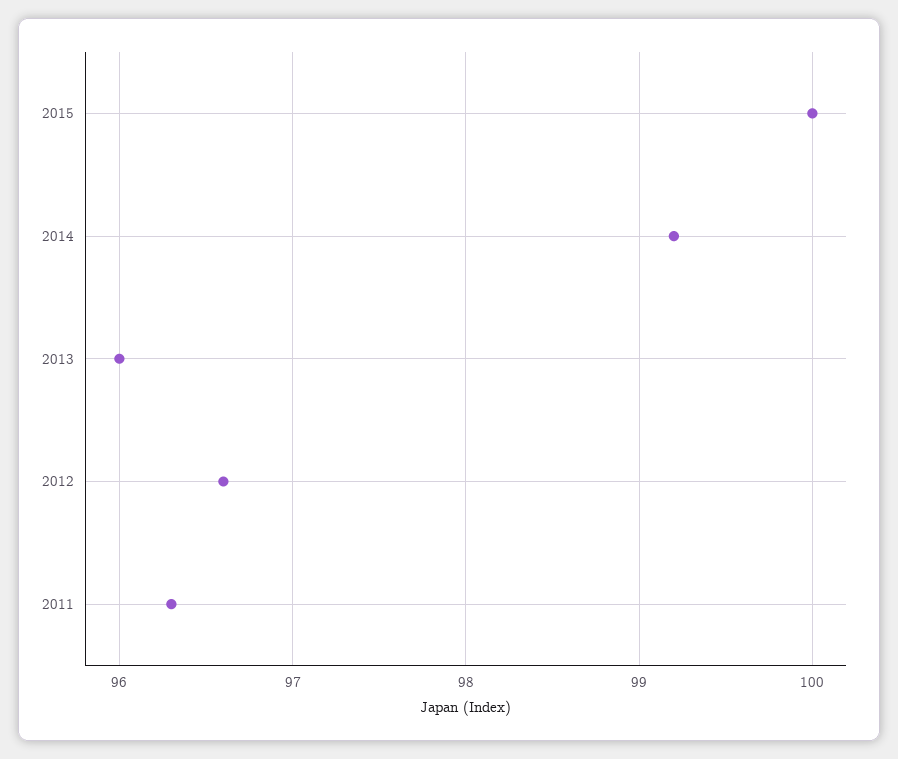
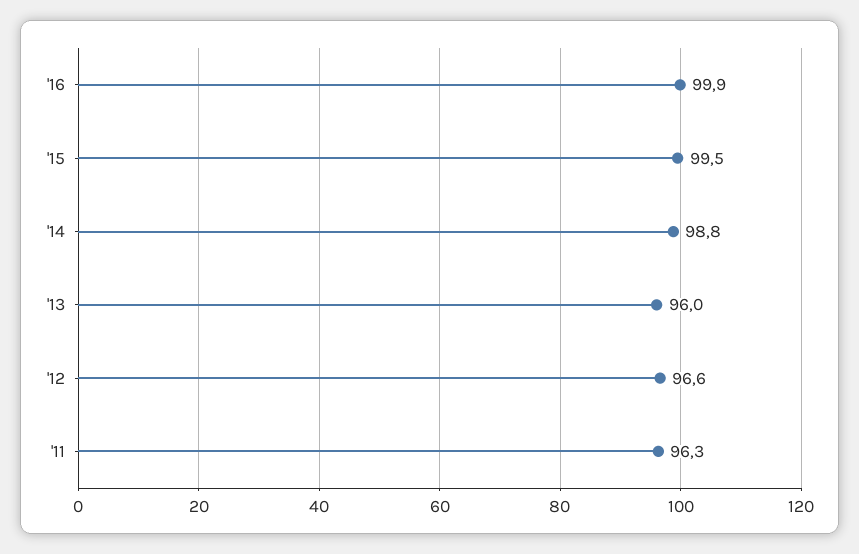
2015: 100 -> 99.5
2014: 99.2 -> 98.8
'16: none -> 99.9

